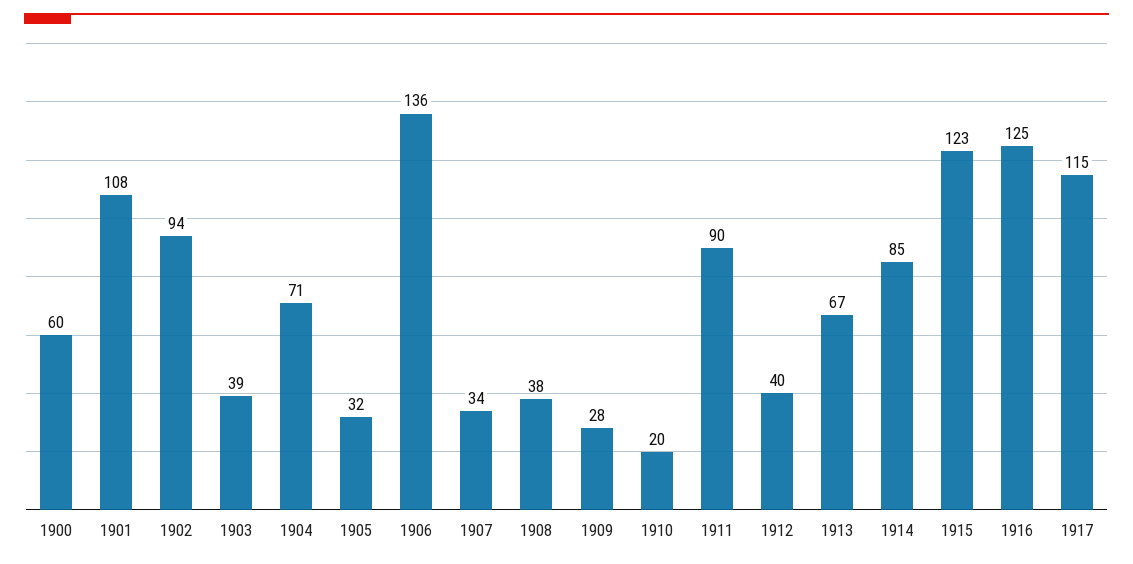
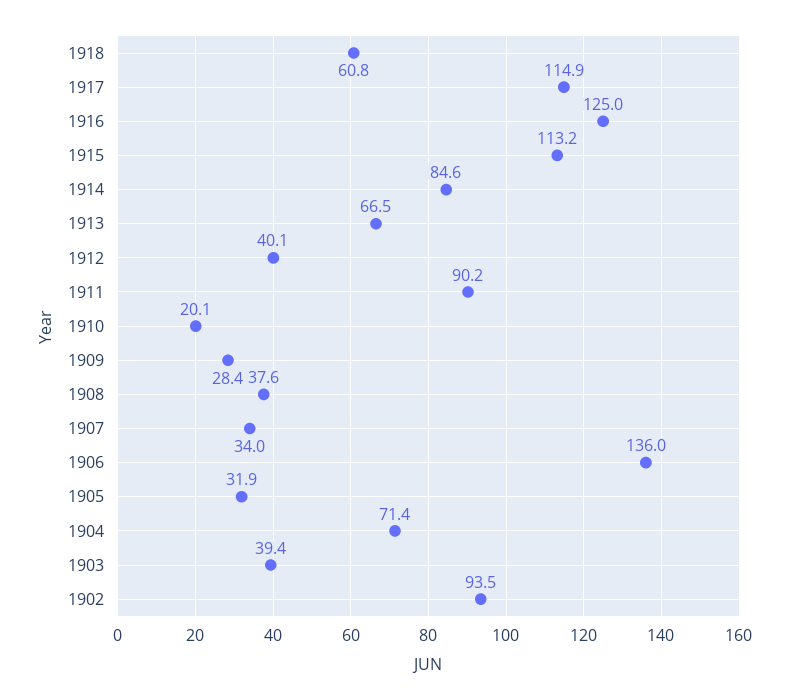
1900: 60 -> none
1901: 108 -> none
1915: 123 -> 113.2
1918: none -> 60.8

